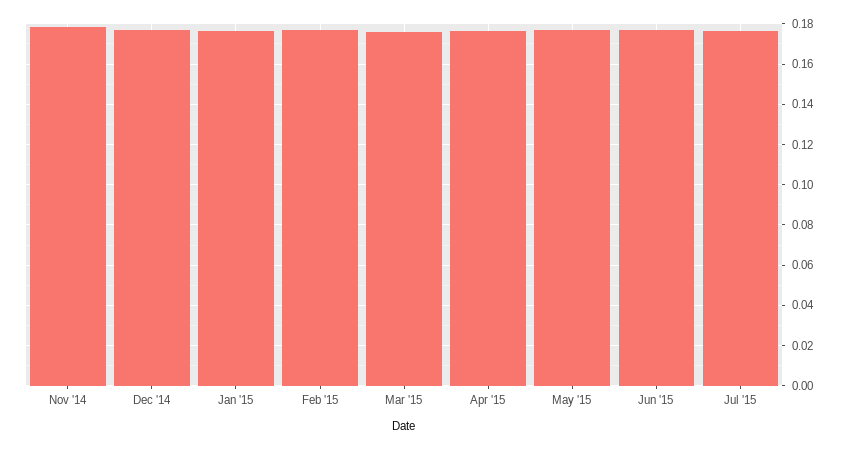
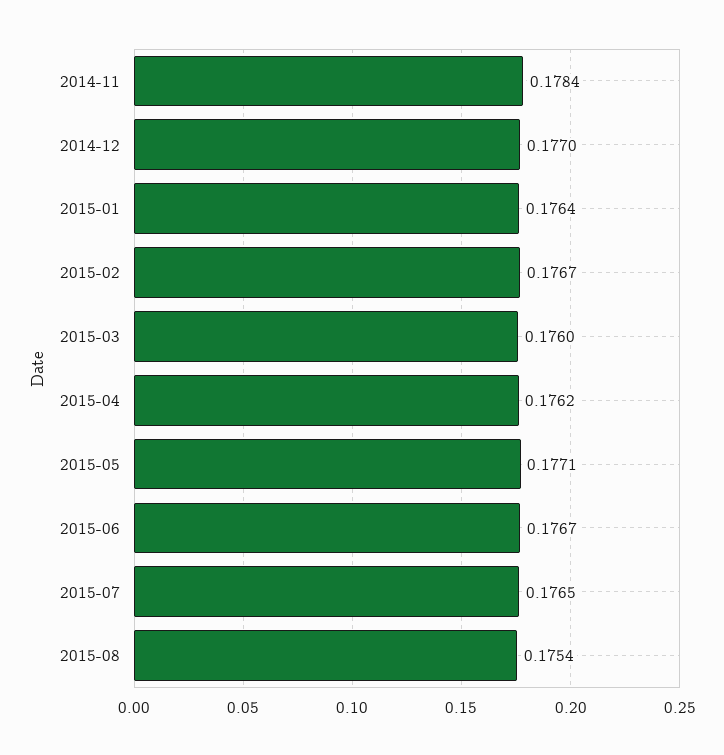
2015-08: none -> 0.1754

